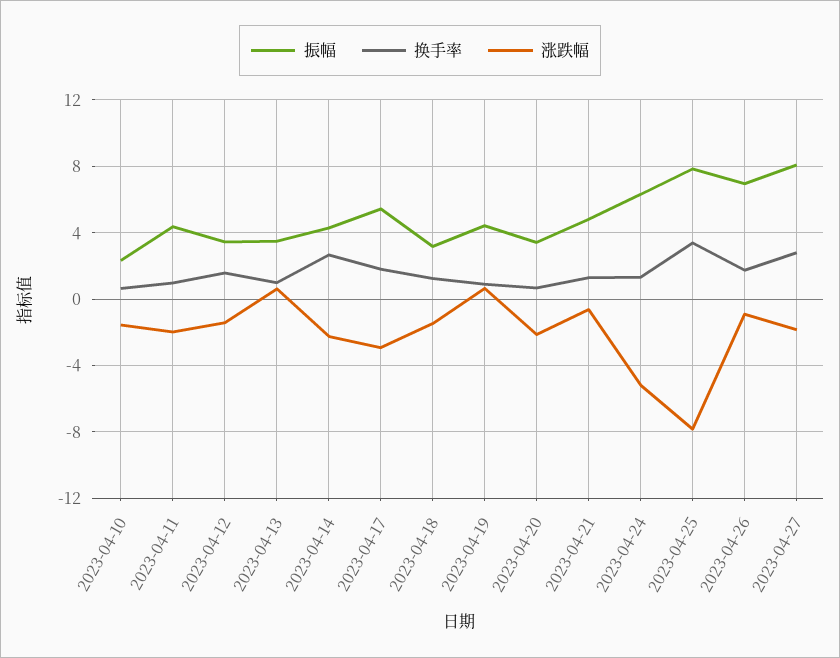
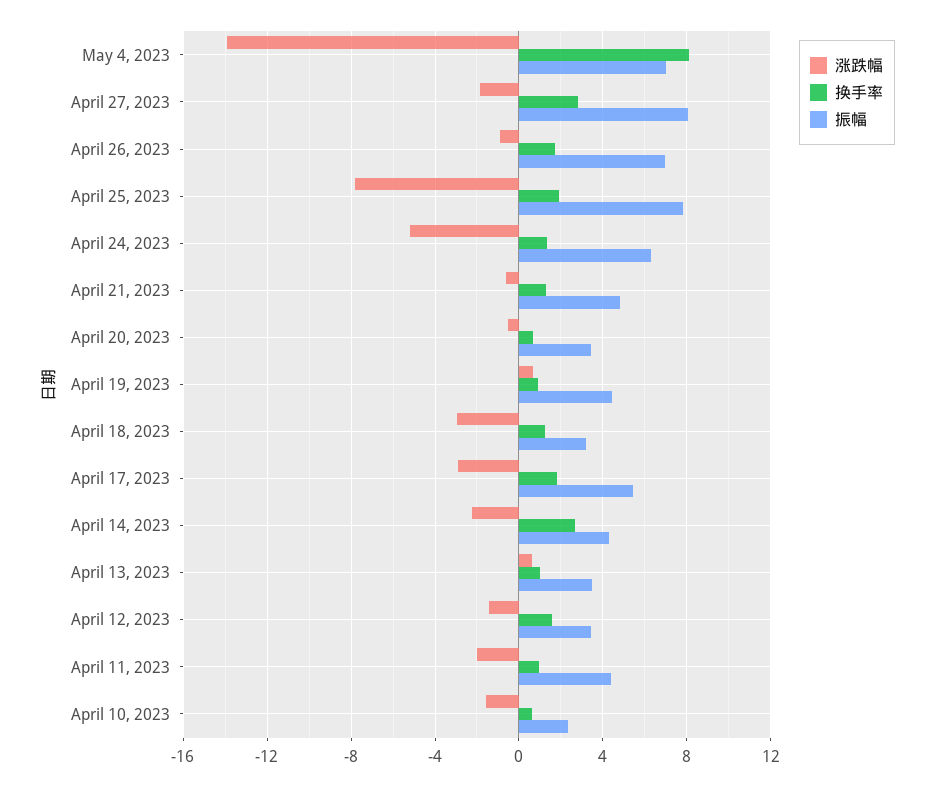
涨跌幅, 2023-04-18: -1.5 -> -3
涨跌幅, 2023-04-20: -2 -> -0.5
换手率, 2023-04-25: 3.5 -> 2
涨跌幅, May 4, 2023: none -> -14
换手率, May 4, 2023: none -> 8
振幅, May 4, 2023: none -> 7

